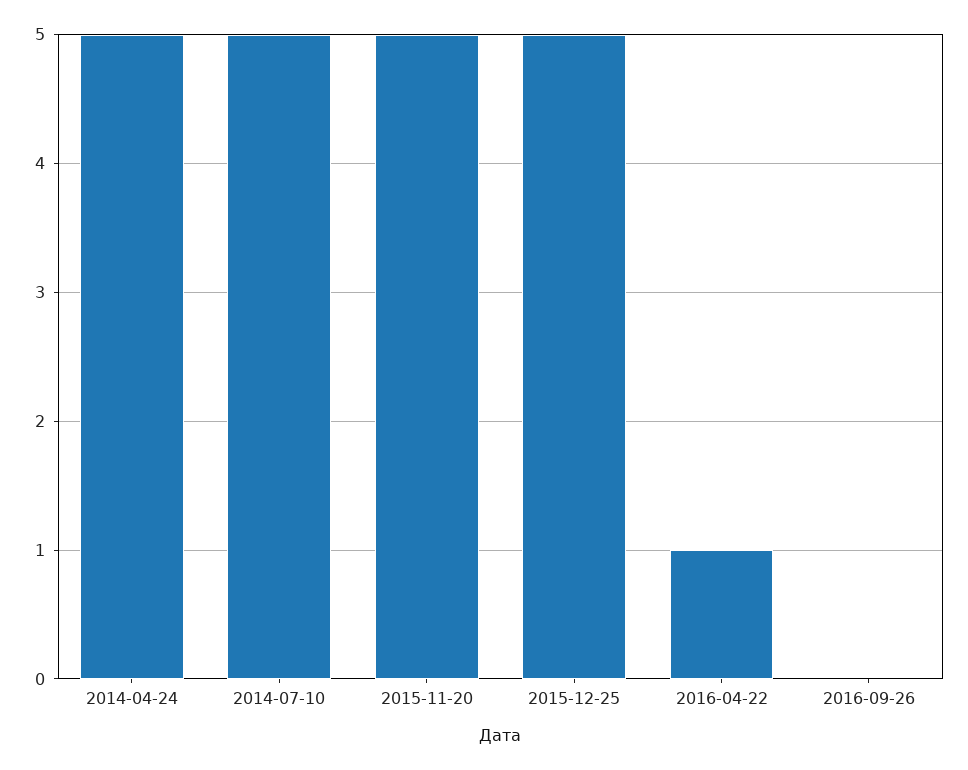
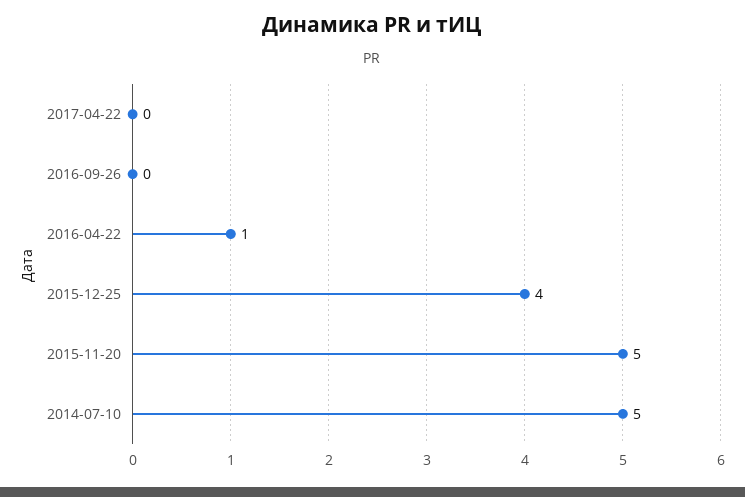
2014-04-24: 5 -> none
2015-12-25: 5 -> 4
2017-04-22: none -> 0

